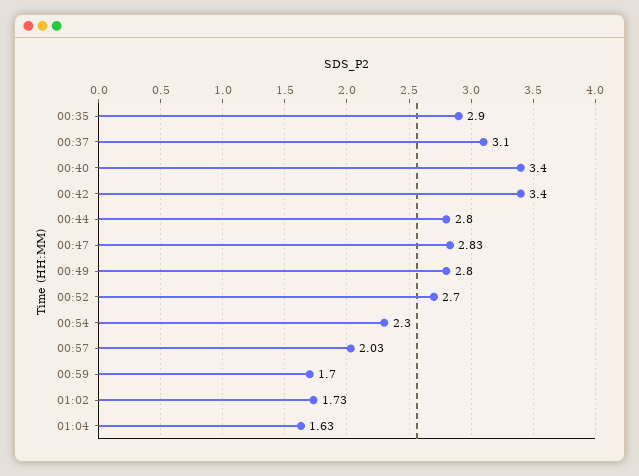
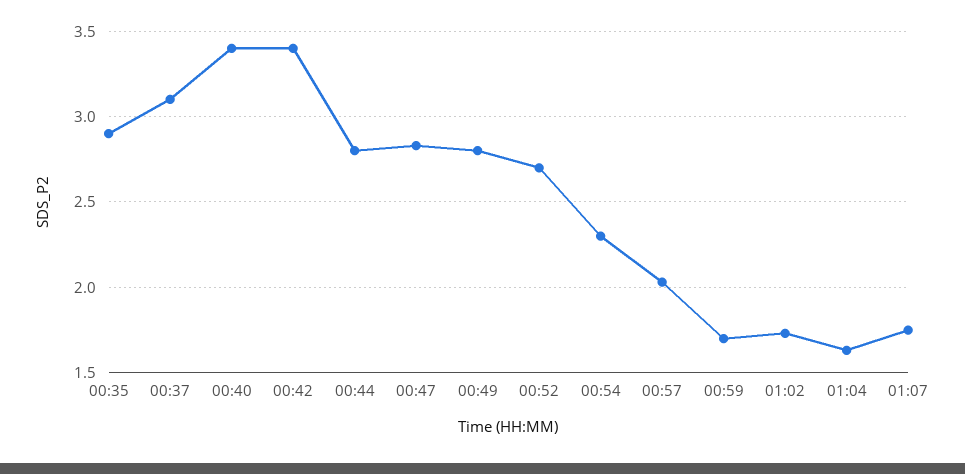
01:07: none -> 1.75

